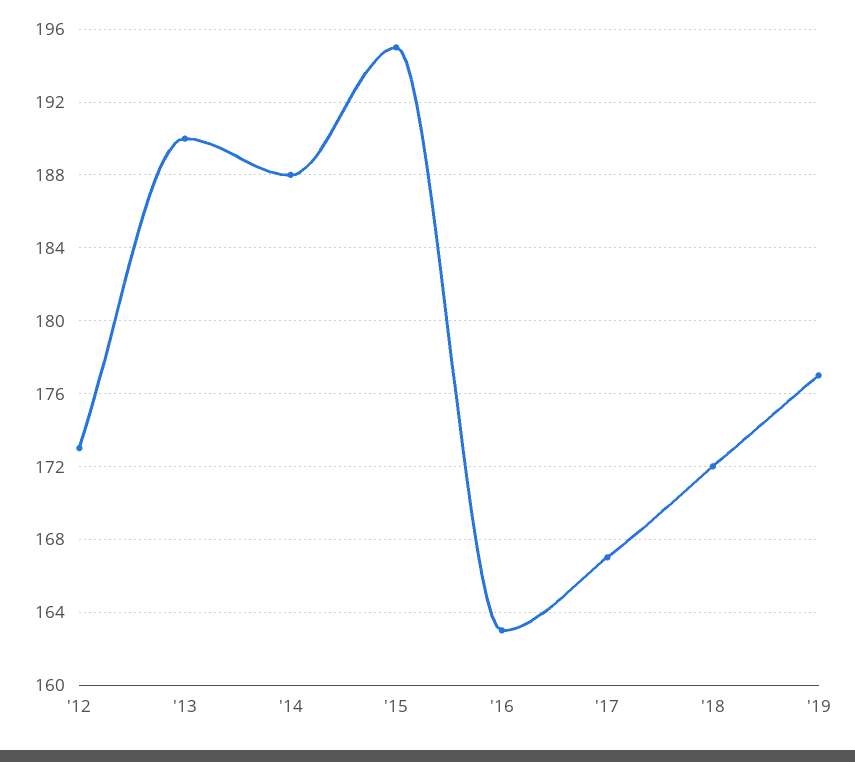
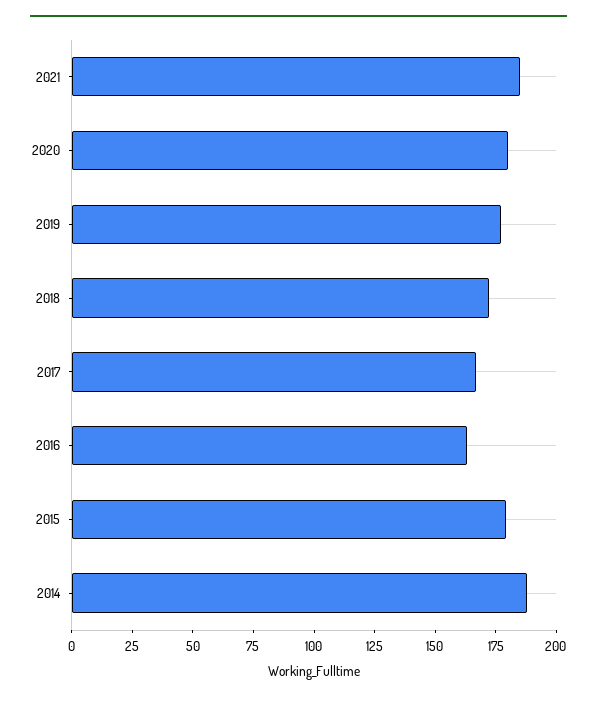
'12: 173 -> none
'13: 190 -> none
'15: 195 -> 180
2021: none -> 185
2020: none -> 180

